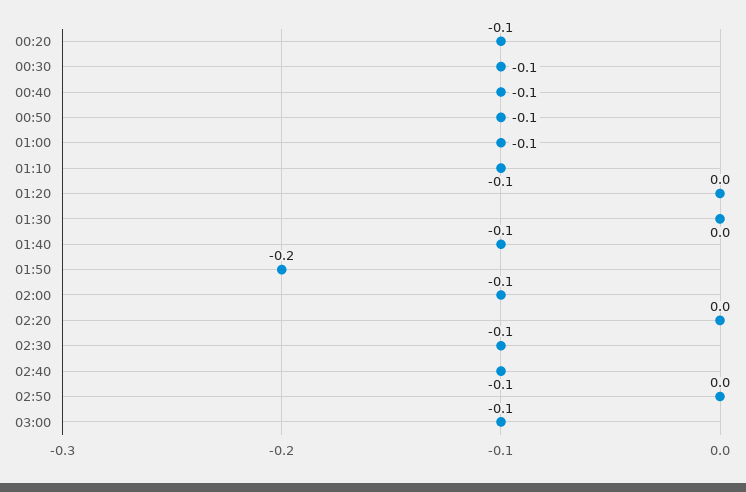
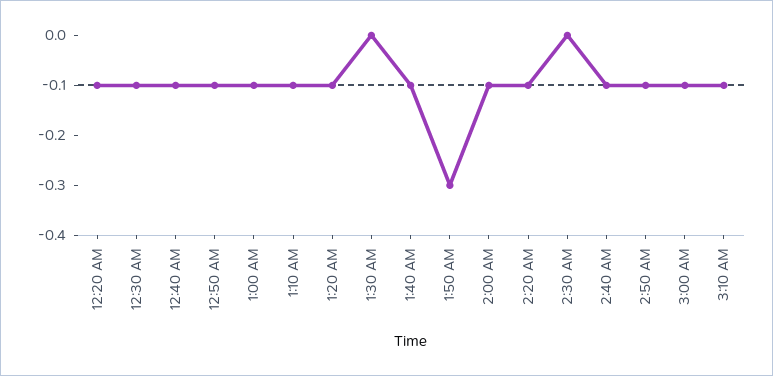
01:20: 0 -> -0.1
01:50: -0.2 -> -0.3
02:20: 0 -> -0.1
02:30: -0.1 -> 0
02:50: 0 -> -0.1
3:10 AM: none -> -0.1

